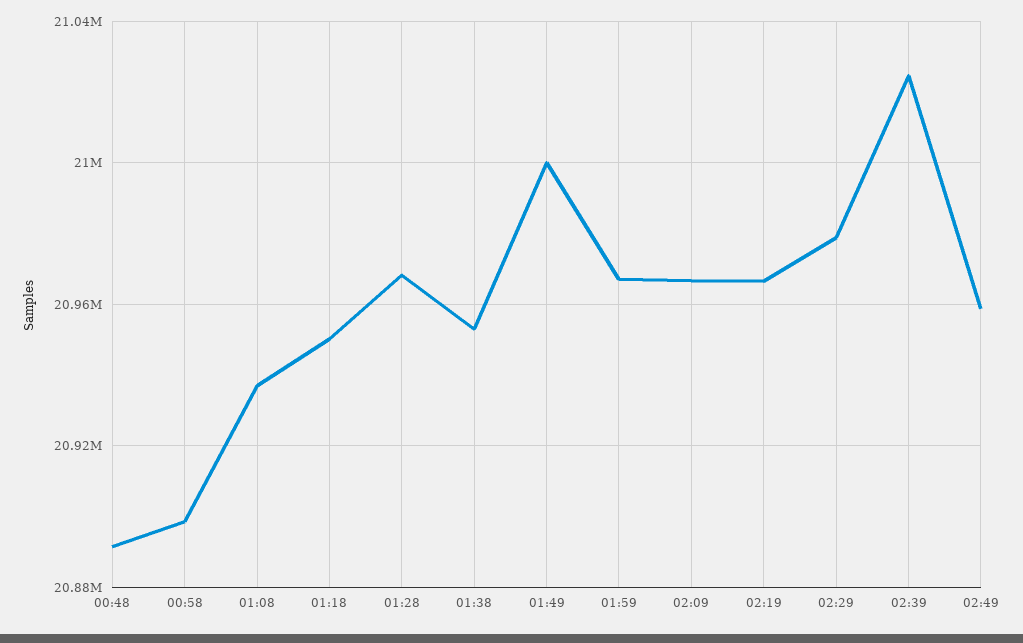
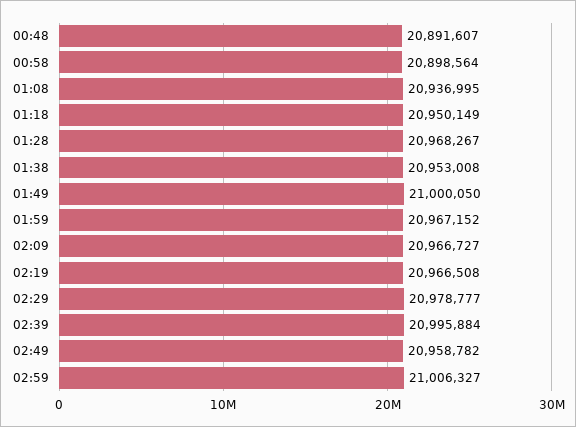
02:39: 21025000 -> 20995884
02:59: none -> 21006327

